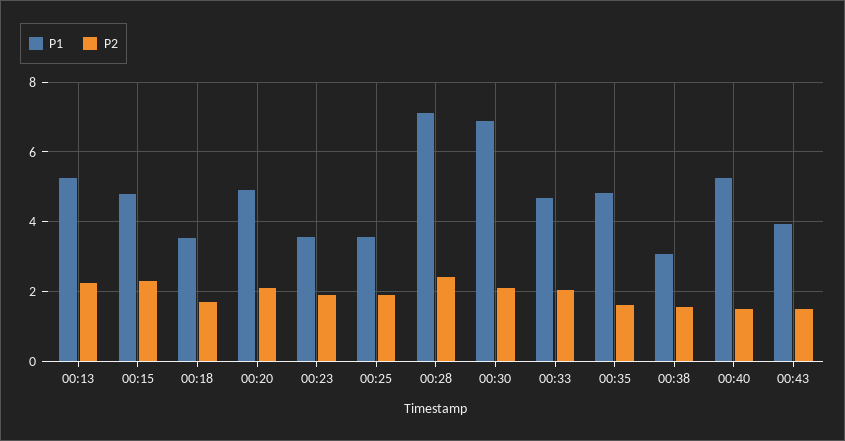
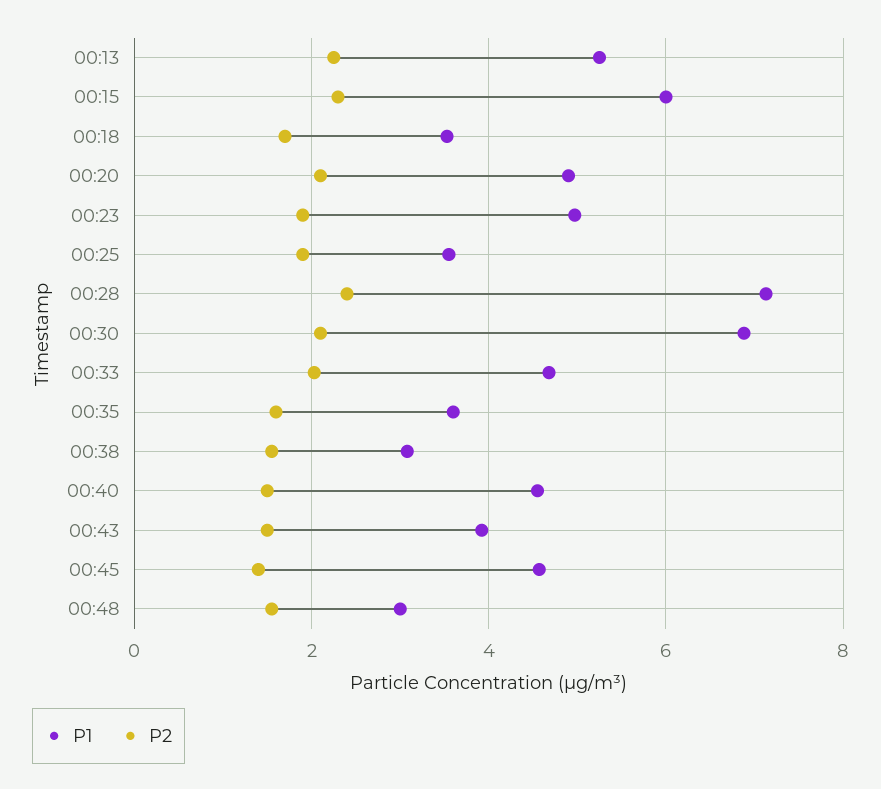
P1, 00:15: 4.8 -> 6
P1, 00:23: 3.6 -> 5
P1, 00:35: 4.8 -> 3.6
P1, 00:40: 5.2 -> 4.6
P1, 00:45: none -> 4.6
P2, 00:45: none -> 1.4
P1, 00:48: none -> 3
P2, 00:48: none -> 1.6

